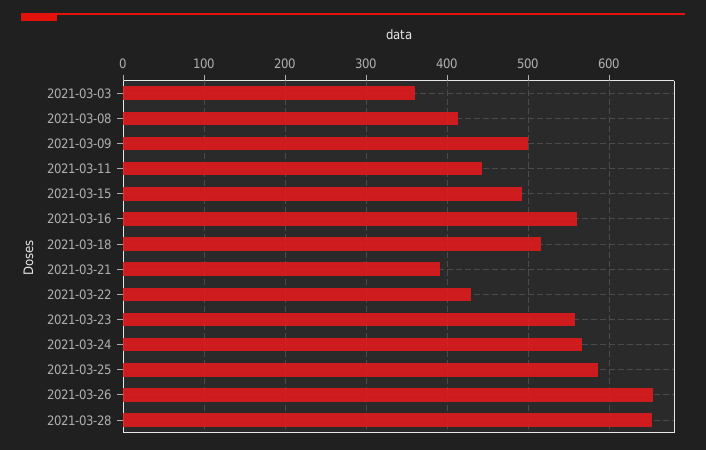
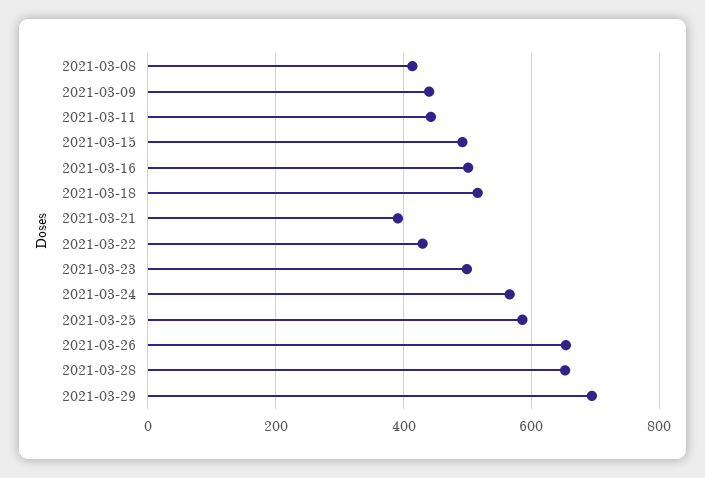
2021-03-03: 360 -> none
2021-03-09: 500 -> 440
2021-03-16: 560 -> 500
2021-03-23: 560 -> 500
2021-03-29: none -> 700

